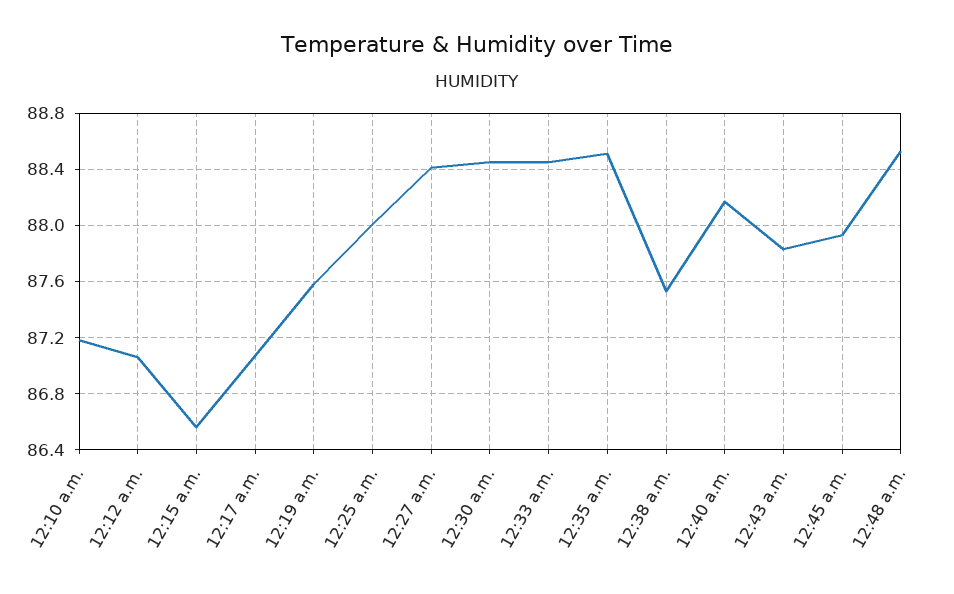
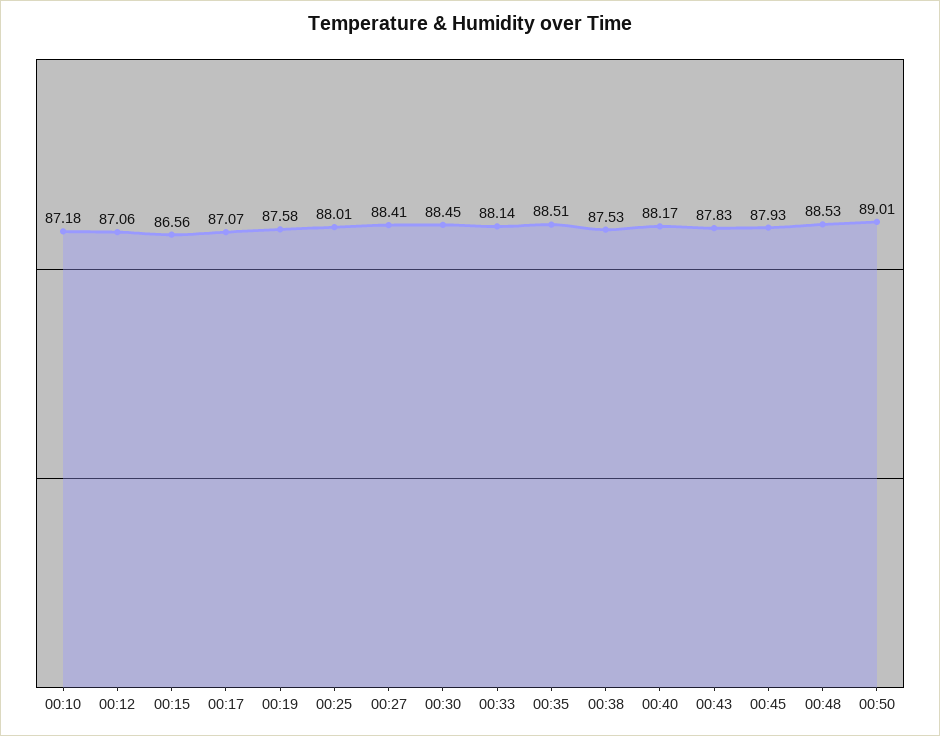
12:33 a.m.: 88.45 -> 88.14
00:50: none -> 89.01

